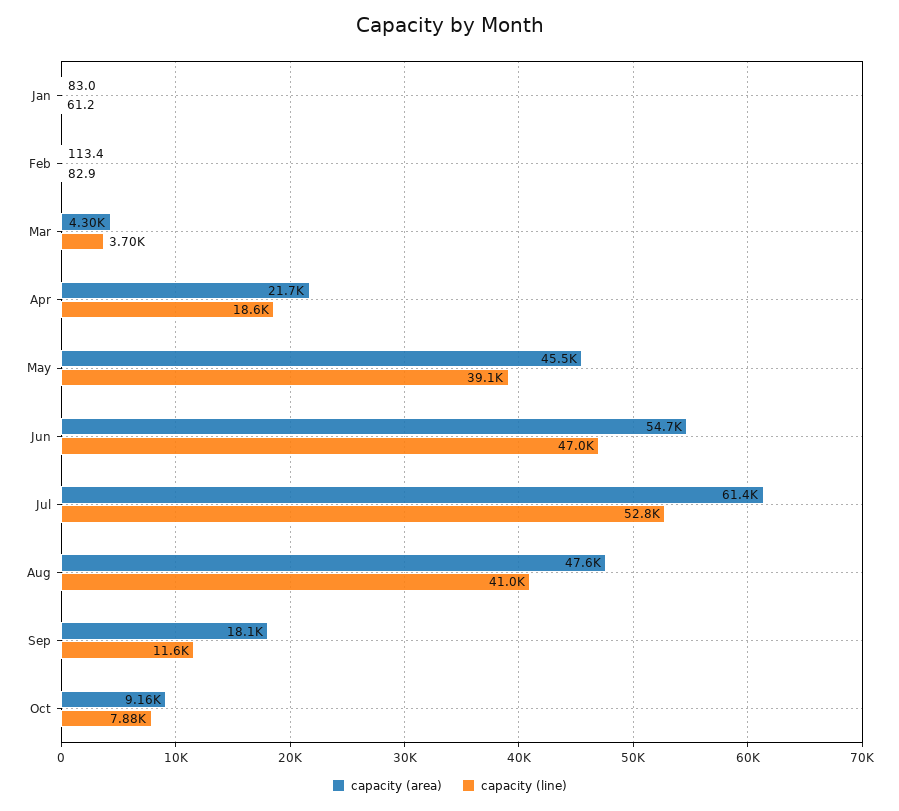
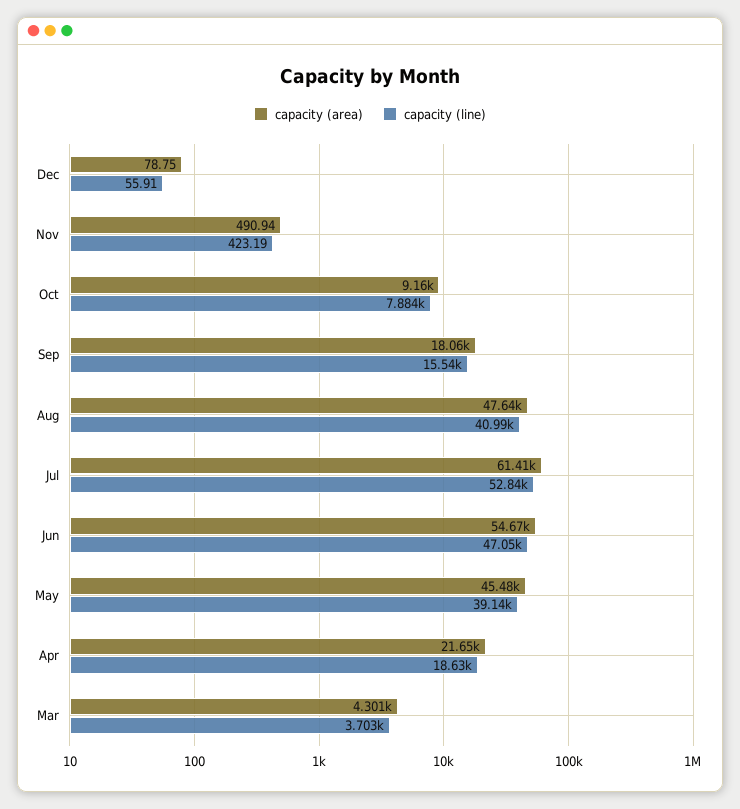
capacity (area), Jan: 83 -> none
capacity (line), Jan: 61.2 -> none
capacity (area), Feb: 113.4 -> none
capacity (line), Feb: 82.9 -> none
capacity (line), Sep: 11600 -> 15540
capacity (area), Dec: none -> 78.75
capacity (line), Dec: none -> 55.91
capacity (area), Nov: none -> 490.94
capacity (line), Nov: none -> 423.19

